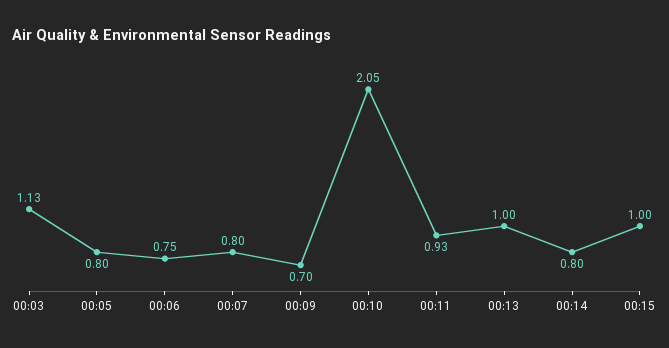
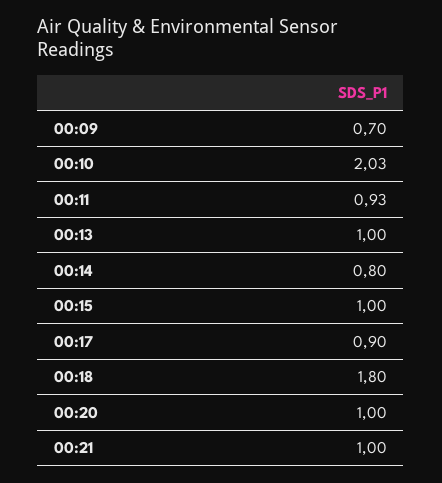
00:03: 1.13 -> none
00:05: 0.8 -> none
00:06: 0.75 -> none
00:07: 0.8 -> none
00:10: 2.05 -> 2.03
00:17: none -> 0.9
00:18: none -> 1.8
00:20: none -> 1
00:21: none -> 1

